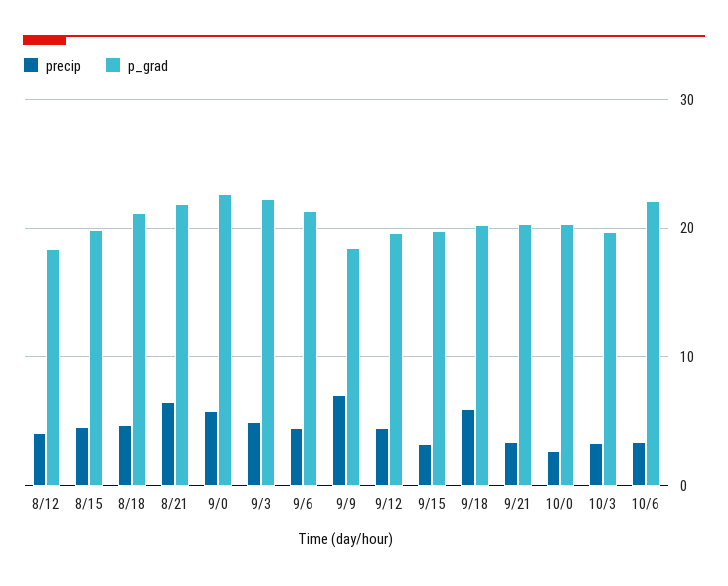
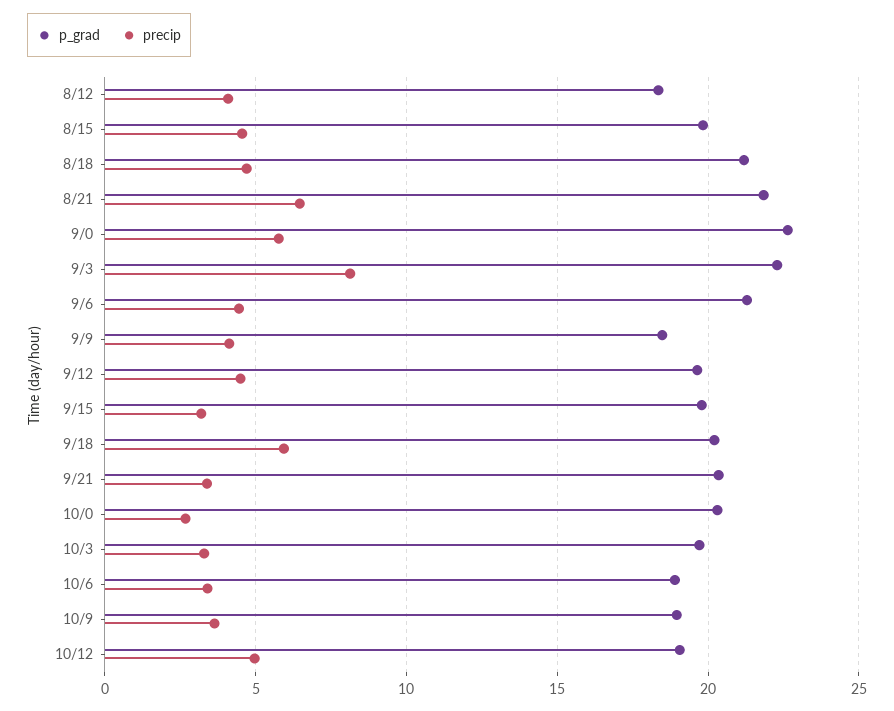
precip, 9/3: 5 -> 8
precip, 9/9: 7 -> 4
p_grad, 10/6: 22 -> 19
p_grad, 10/9: none -> 19
precip, 10/9: none -> 3.5
p_grad, 10/12: none -> 19
precip, 10/12: none -> 5

